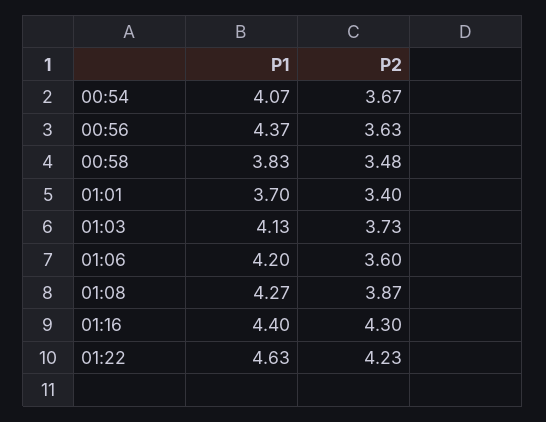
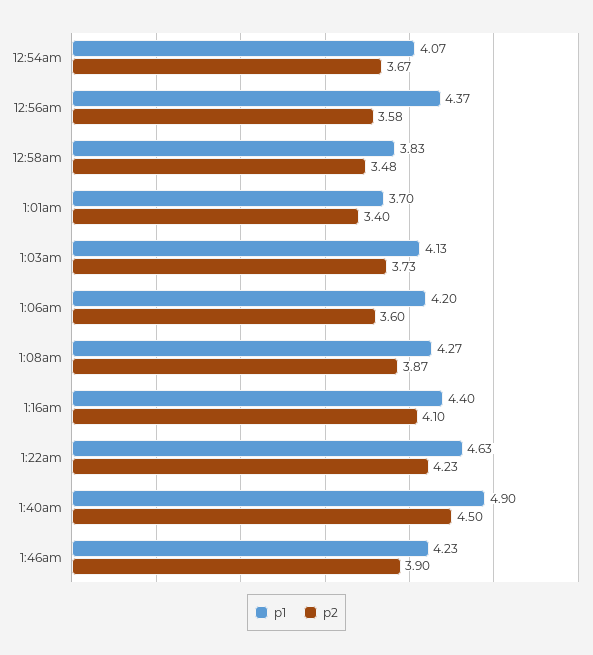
P2, 00:56: 3.63 -> 3.58
P2, 01:16: 4.3 -> 4.1
P1, 1:40am: none -> 4.9
P2, 1:40am: none -> 4.5
P1, 1:46am: none -> 4.23
P2, 1:46am: none -> 3.9

